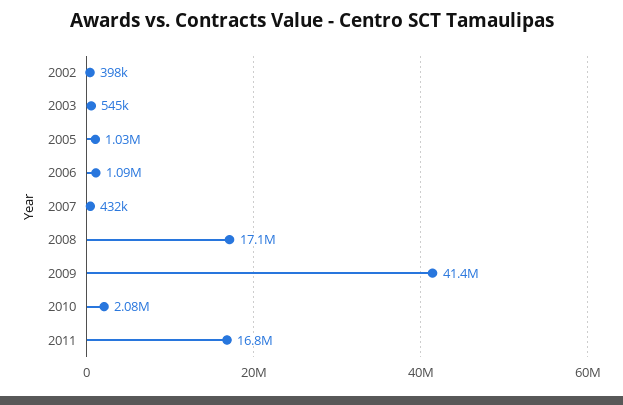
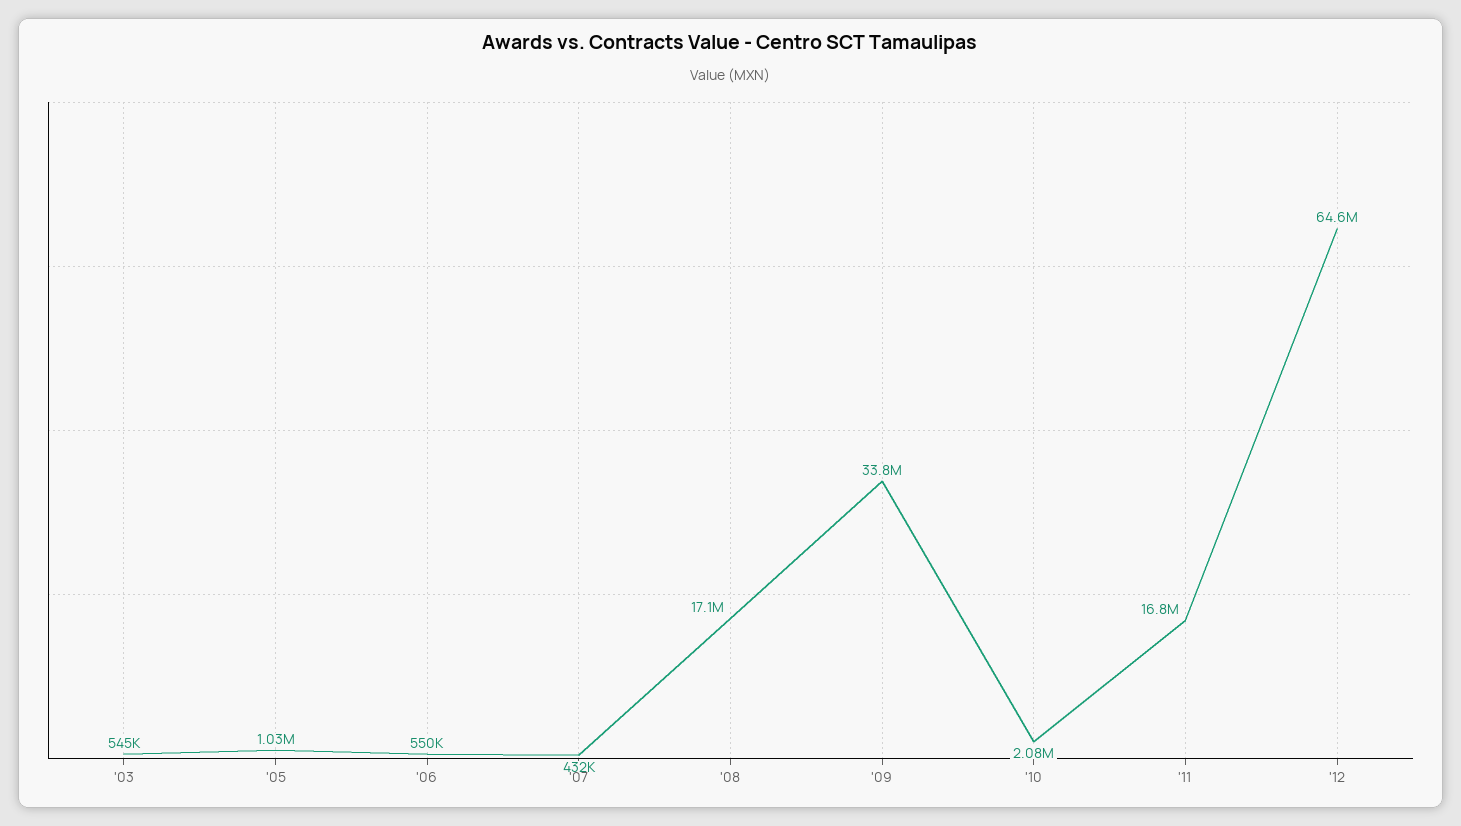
2002: 398000 -> none
2006: 1090000 -> 550000
2009: 41400000 -> 33800000
'12: none -> 64600000

